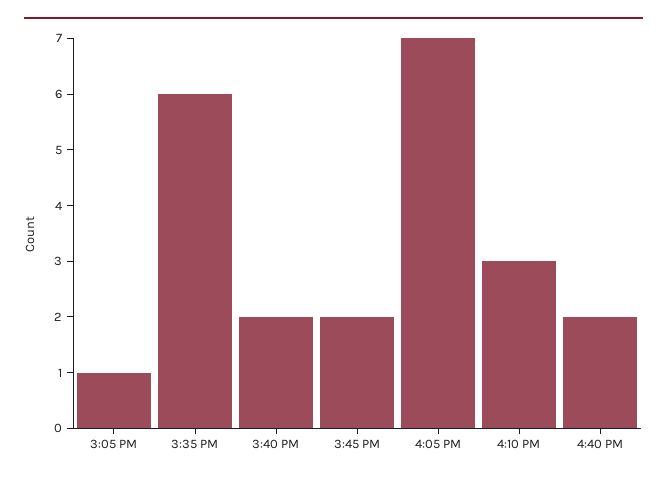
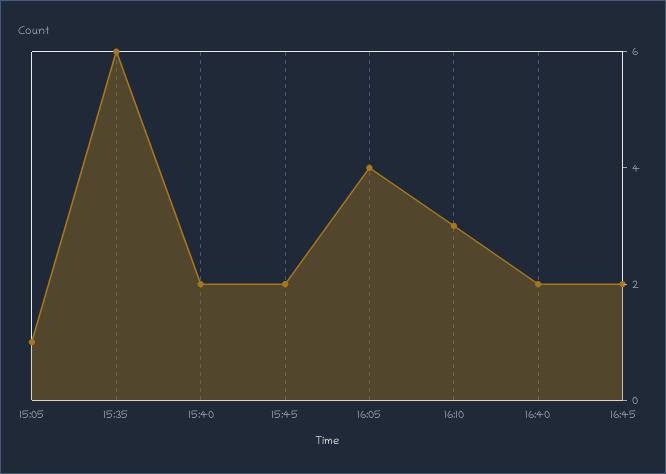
4:05 PM: 7 -> 4
16:45: none -> 2

